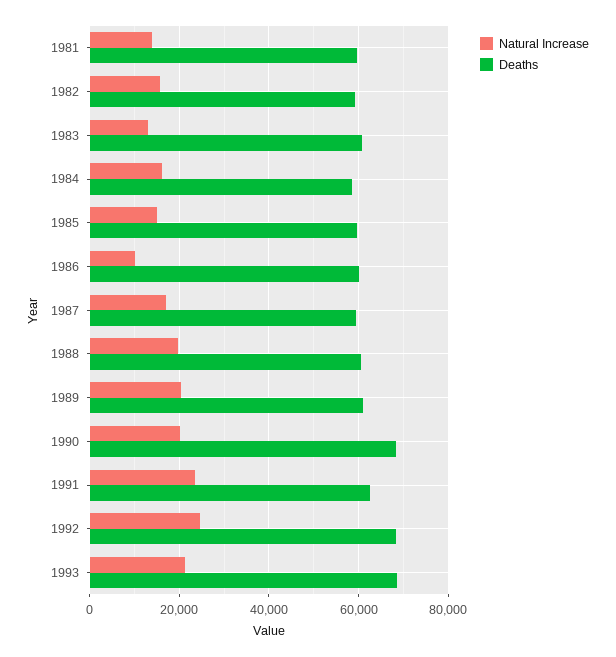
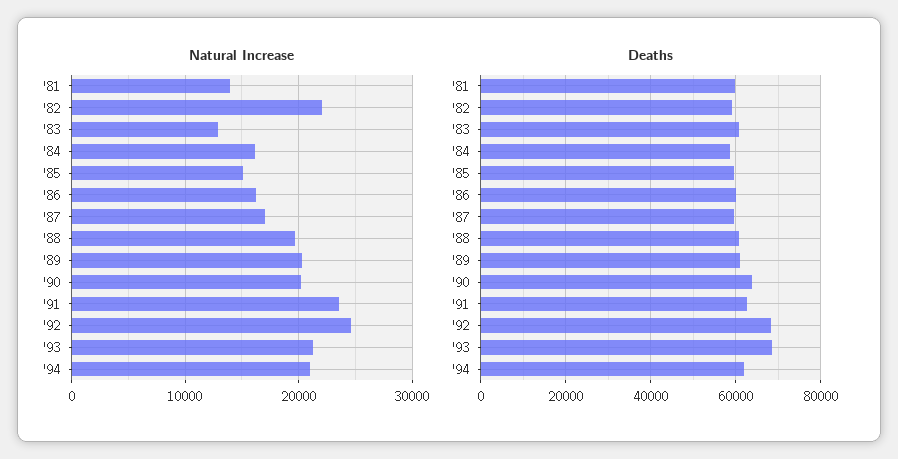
Natural Increase, 1982: 16000 -> 22000
Natural Increase, 1986: 10000 -> 16000
Deaths, 1990: 68000 -> 64000
Natural Increase, '94: none -> 21000
Deaths, '94: none -> 62000

